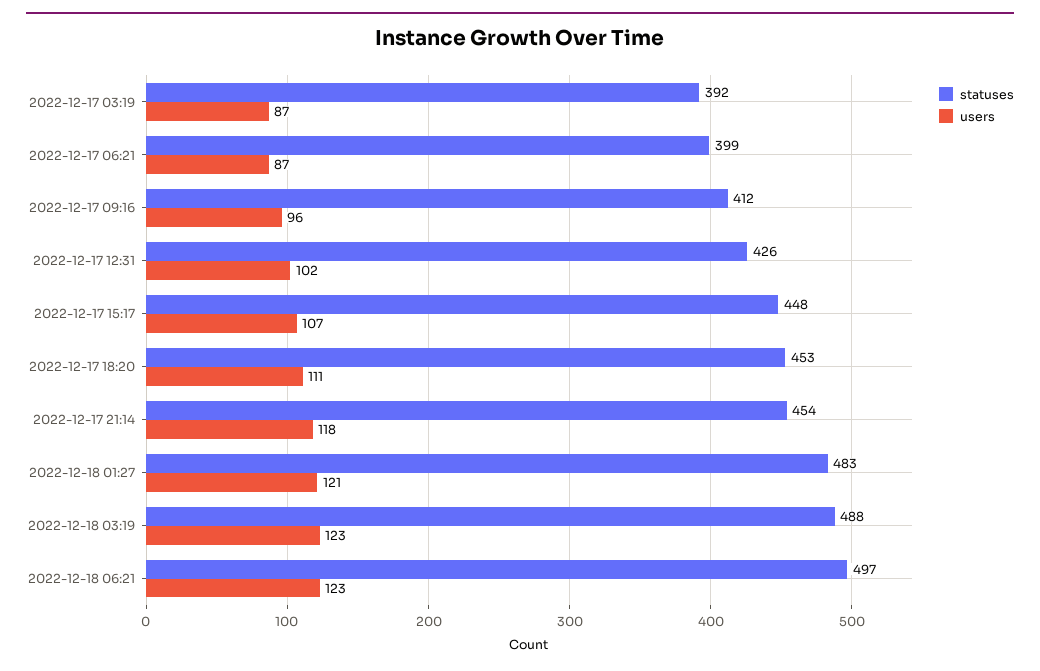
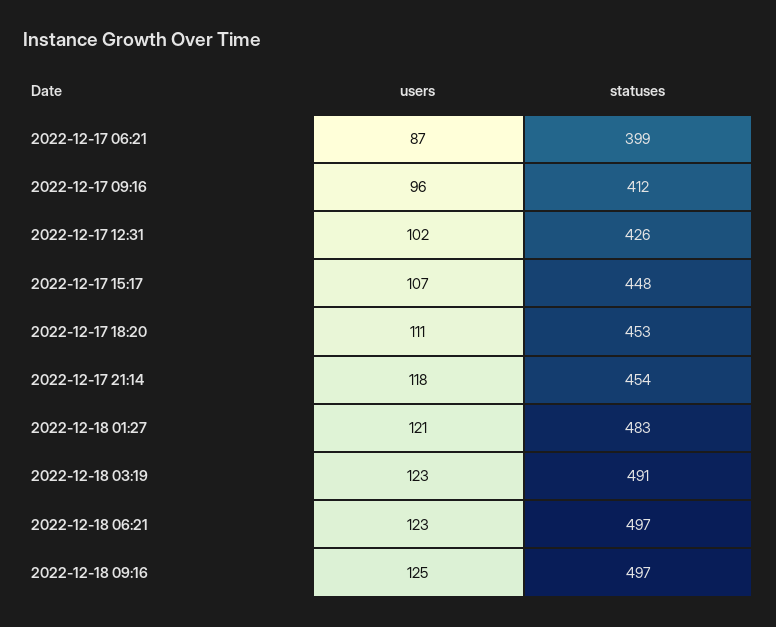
statuses, 2022-12-17 03:19: 392 -> none
users, 2022-12-17 03:19: 87 -> none
statuses, 2022-12-18 03:19: 488 -> 491
users, 2022-12-18 09:16: none -> 125
statuses, 2022-12-18 09:16: none -> 497

